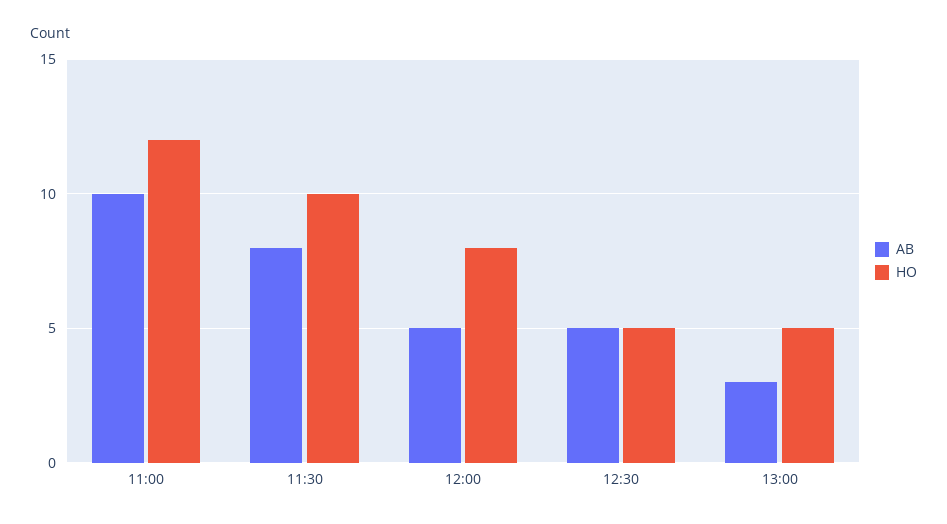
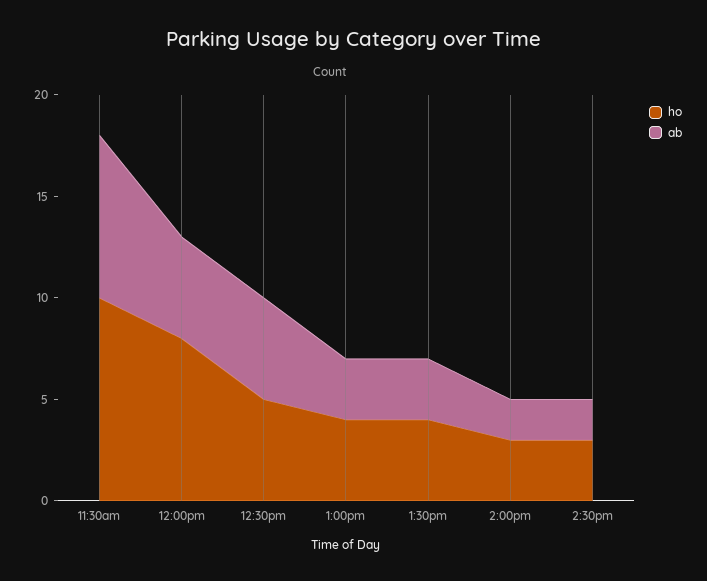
AB, 11:00: 10 -> none
HO, 11:00: 12 -> none
HO, 13:00: 5 -> 4
HO, 1:30pm: none -> 4
AB, 1:30pm: none -> 3
HO, 2:00pm: none -> 3
AB, 2:00pm: none -> 2
HO, 2:30pm: none -> 3
AB, 2:30pm: none -> 2

